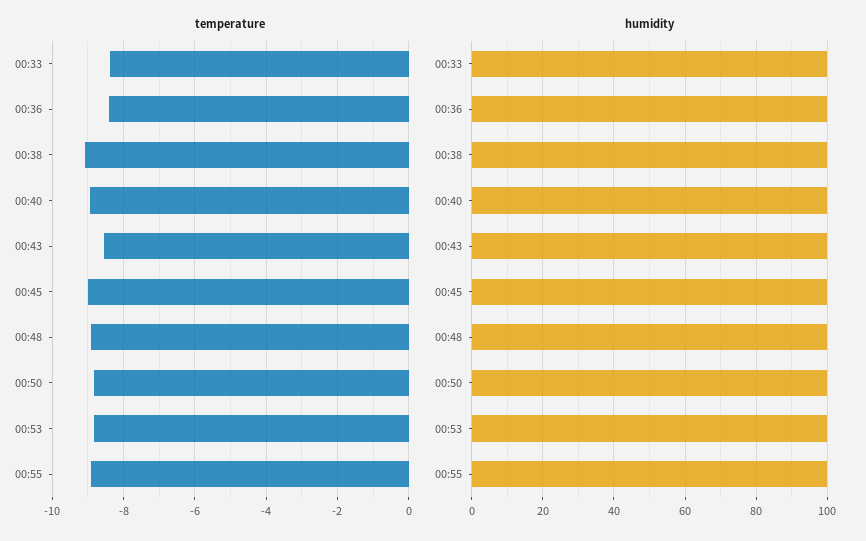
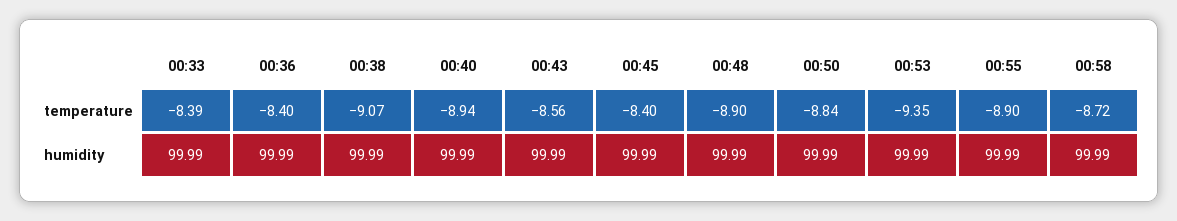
temperature, 00:45: -9 -> -8.4
temperature, 00:53: -8.8 -> -9.35
temperature, 00:58: none -> -8.72
humidity, 00:58: none -> 99.99

